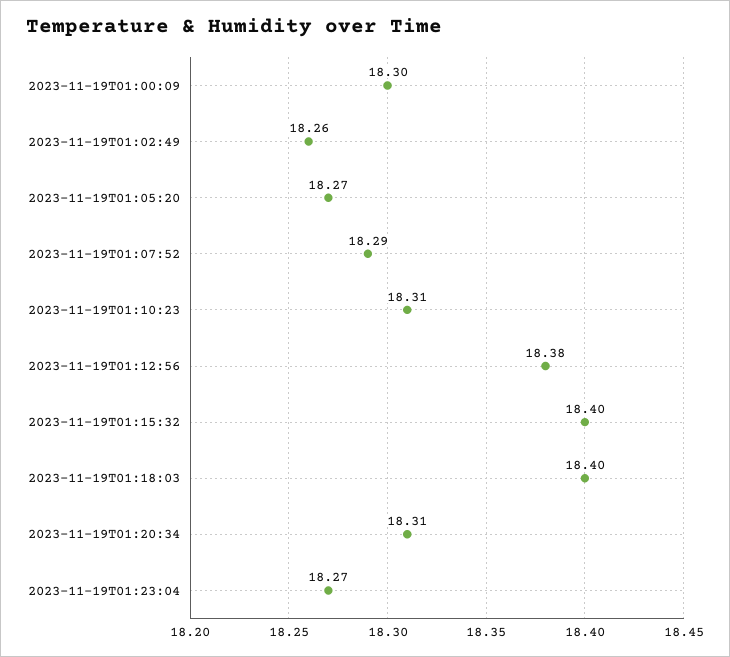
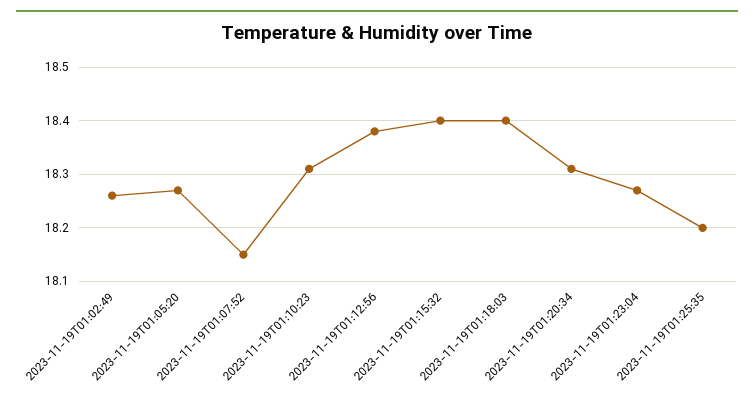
2023-11-19T01:00:09: 18.3 -> none
2023-11-19T01:07:52: 18.29 -> 18.15
2023-11-19T01:25:35: none -> 18.2

